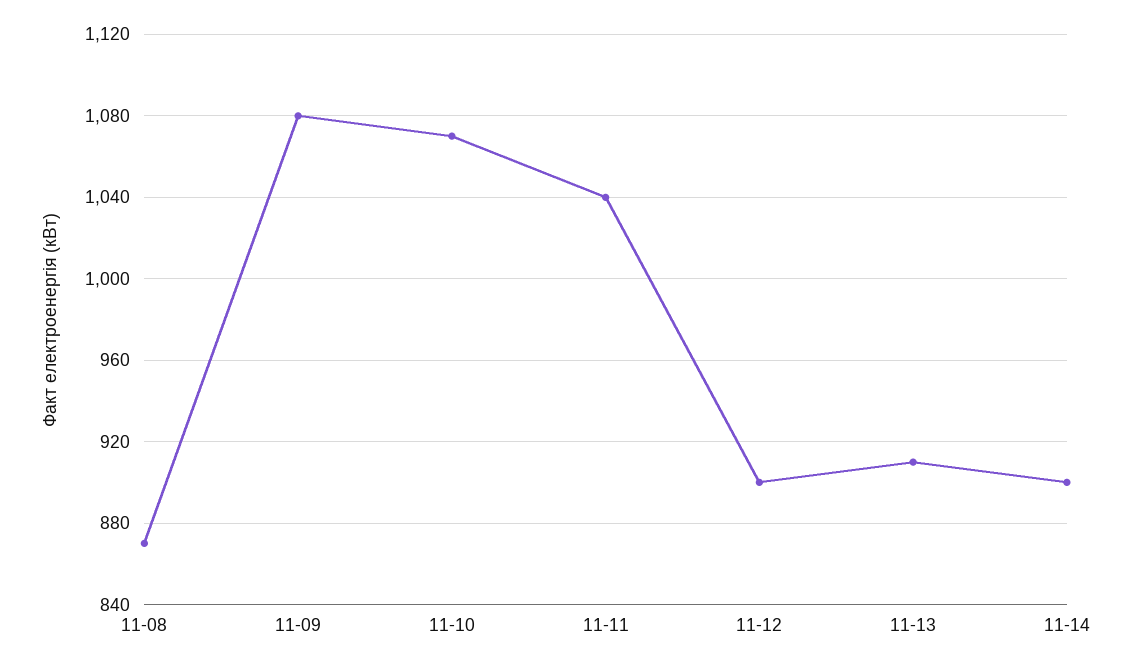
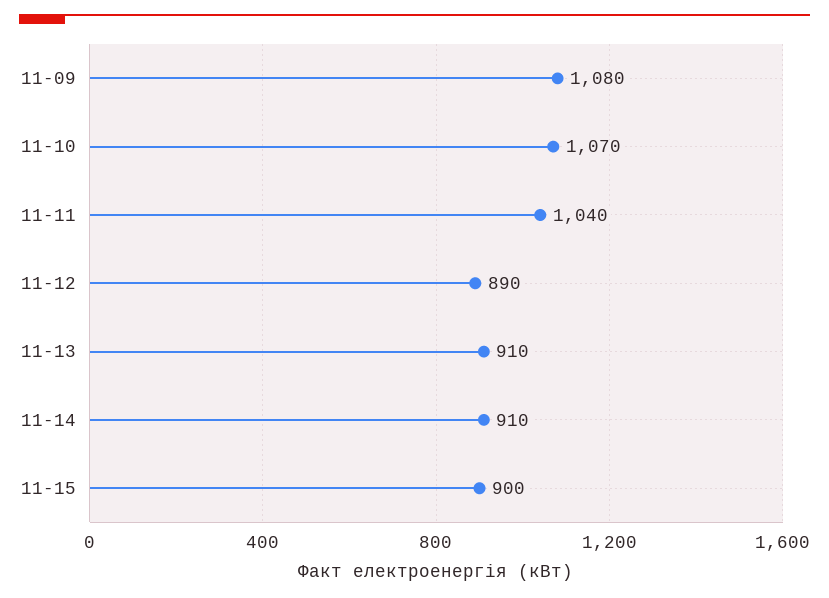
11-08: 870 -> none
11-12: 900 -> 890
11-14: 900 -> 910
11-15: none -> 900

